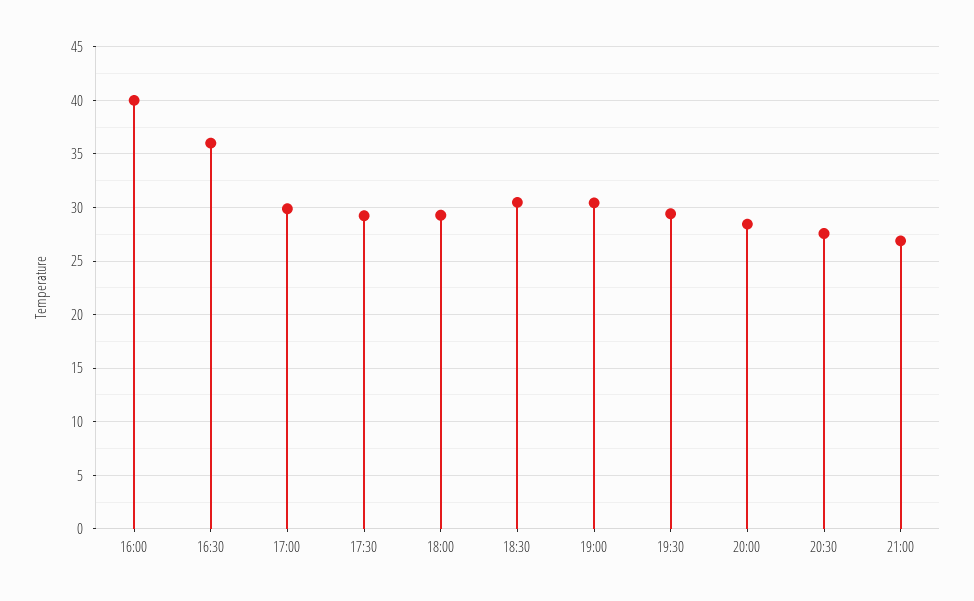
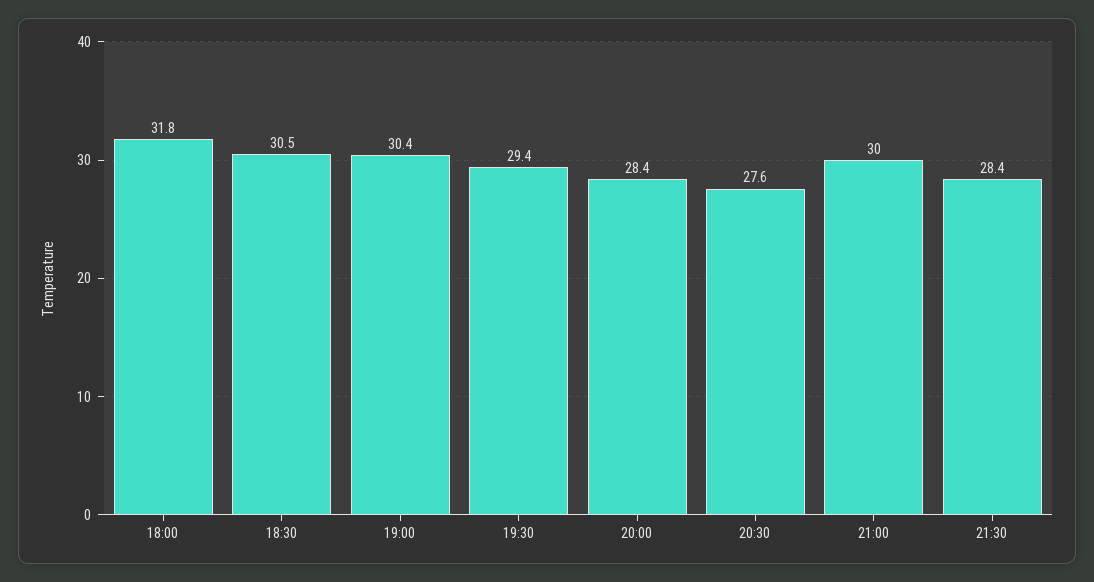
16:00: 40 -> none
16:30: 36 -> none
17:00: 30 -> none
17:30: 29 -> none
18:00: 29 -> 31.8
21:00: 27 -> 30
21:30: none -> 28.4

